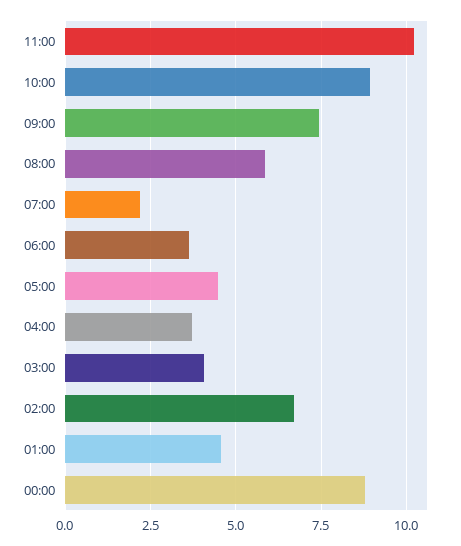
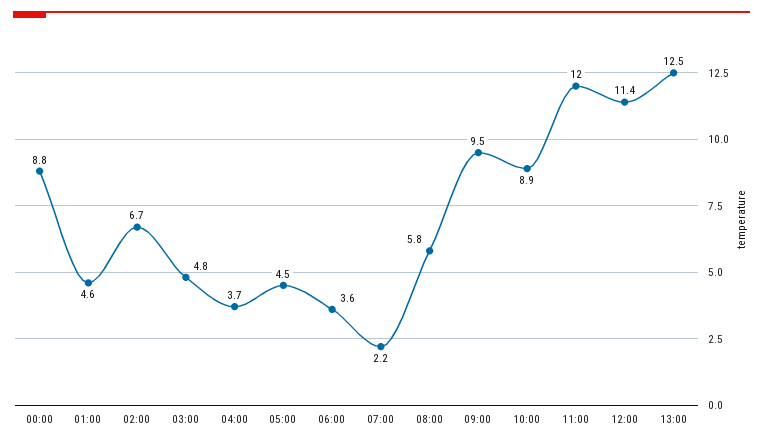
11:00: 10.25 -> 12
09:00: 7.5 -> 9.5
03:00: 4 -> 4.8
12:00: none -> 11.4
13:00: none -> 12.5

